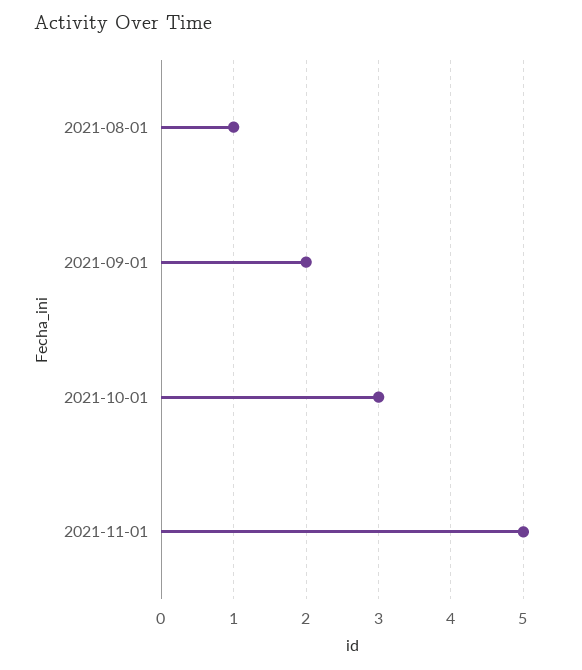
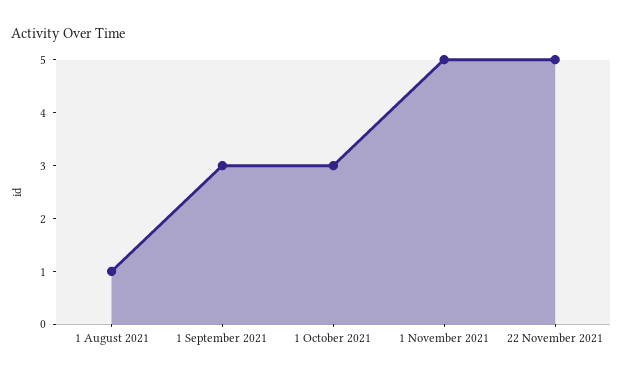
2021-09-01: 2 -> 3
22 November 2021: none -> 5

